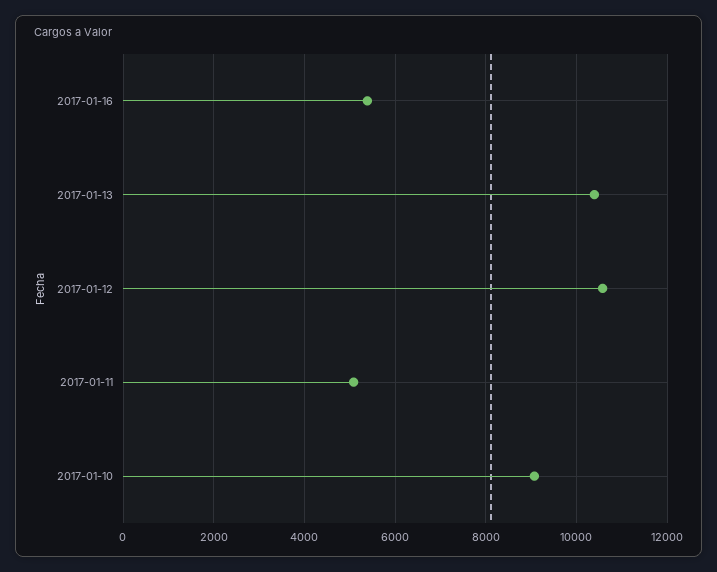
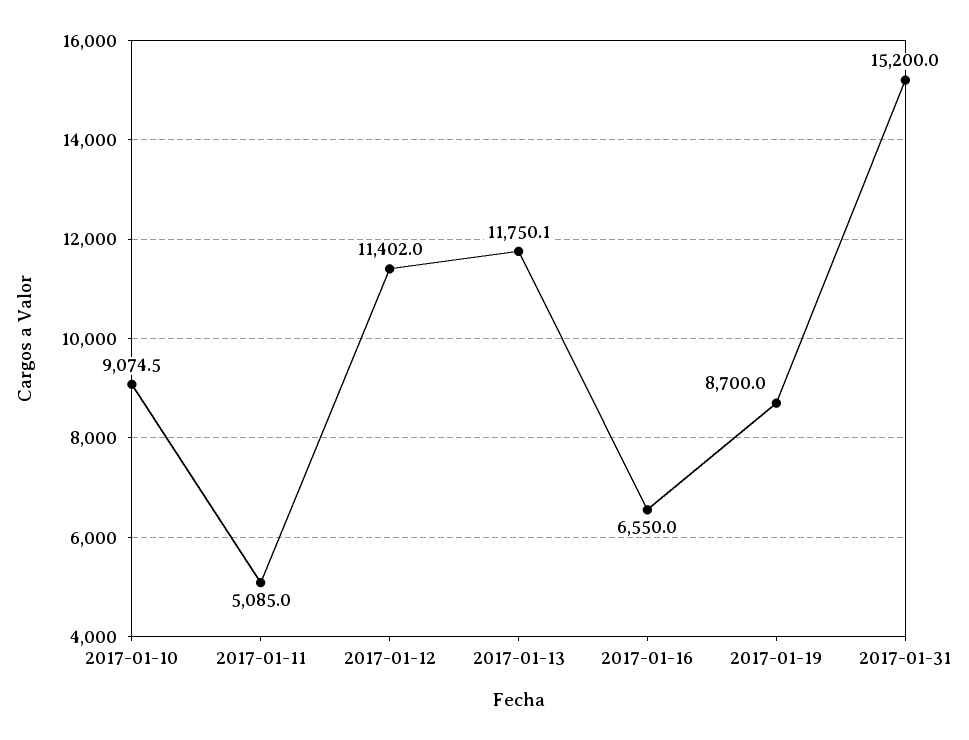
2017-01-16: 5400 -> 6550
2017-01-13: 10400 -> 11750.1
2017-01-12: 10600 -> 11402
2017-01-19: none -> 8700
2017-01-31: none -> 15200

